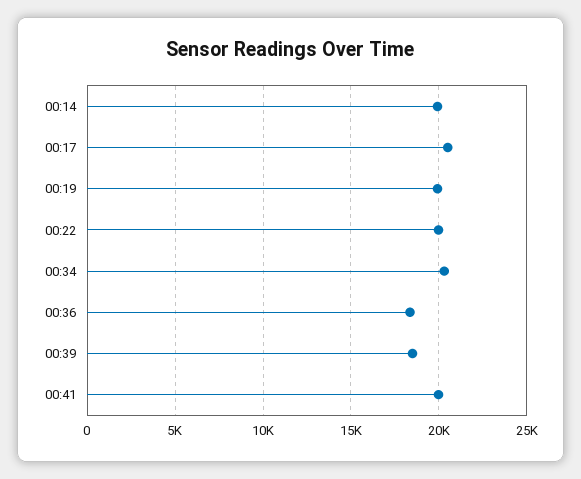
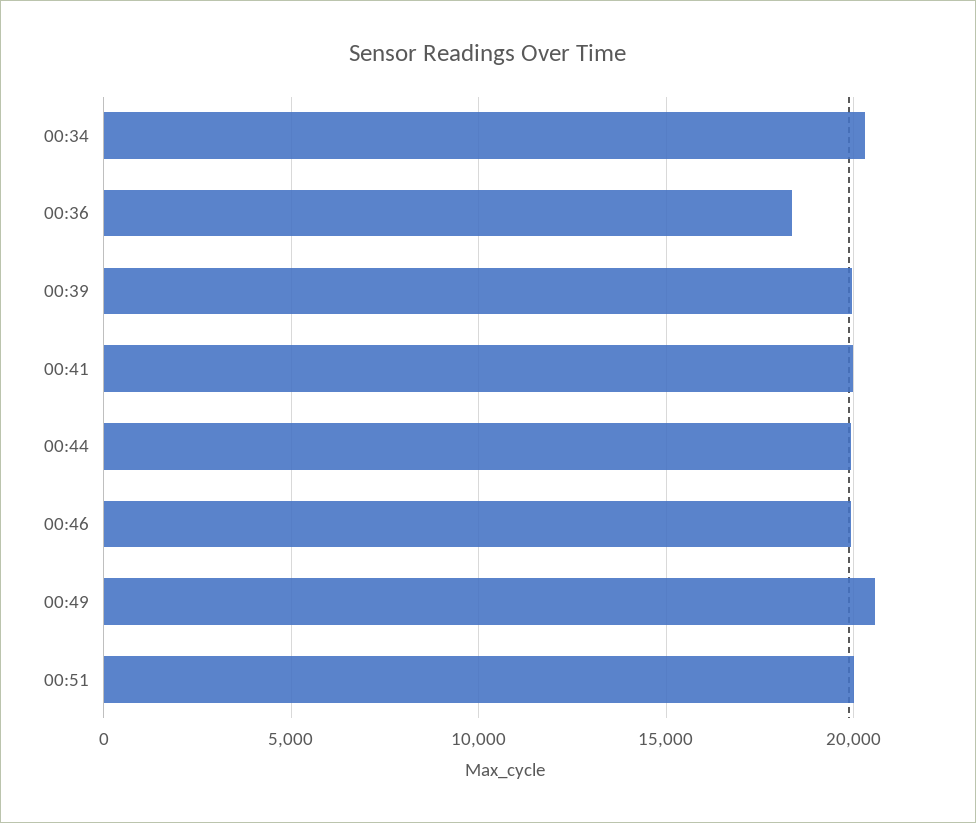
00:14: 20000 -> none
00:17: 20500 -> none
00:19: 20000 -> none
00:22: 20000 -> none
00:39: 18500 -> 20000
00:44: none -> 20000
00:46: none -> 20000
00:49: none -> 20500
00:51: none -> 20000

